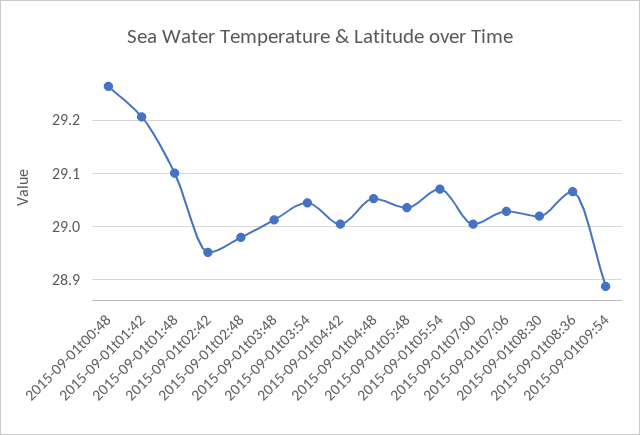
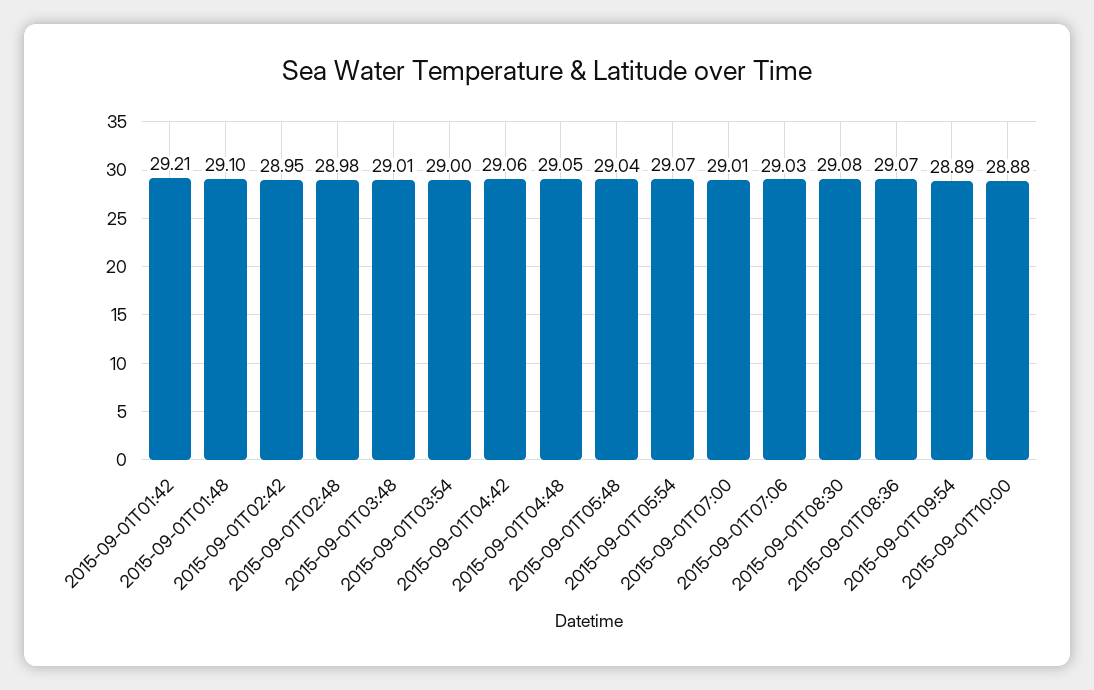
2015-09-01t00:48: 29.26 -> none
2015-09-01t03:54: 29.04 -> 29
2015-09-01t04:42: 29 -> 29.06
2015-09-01t08:30: 29.02 -> 29.08
2015-09-01T10:00: none -> 28.88

